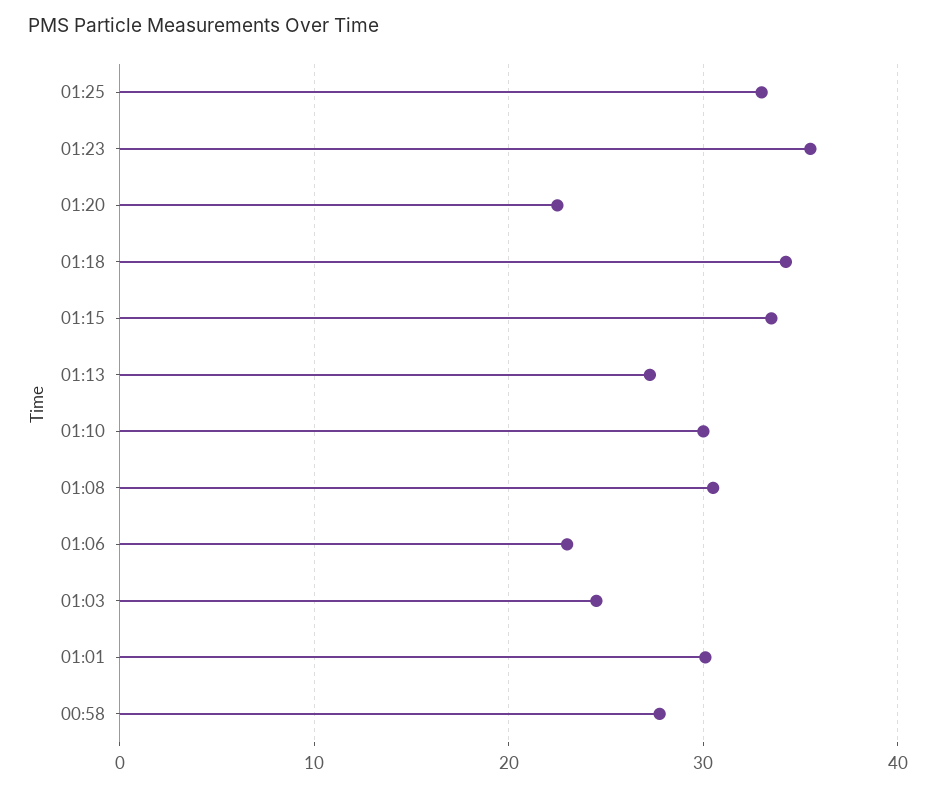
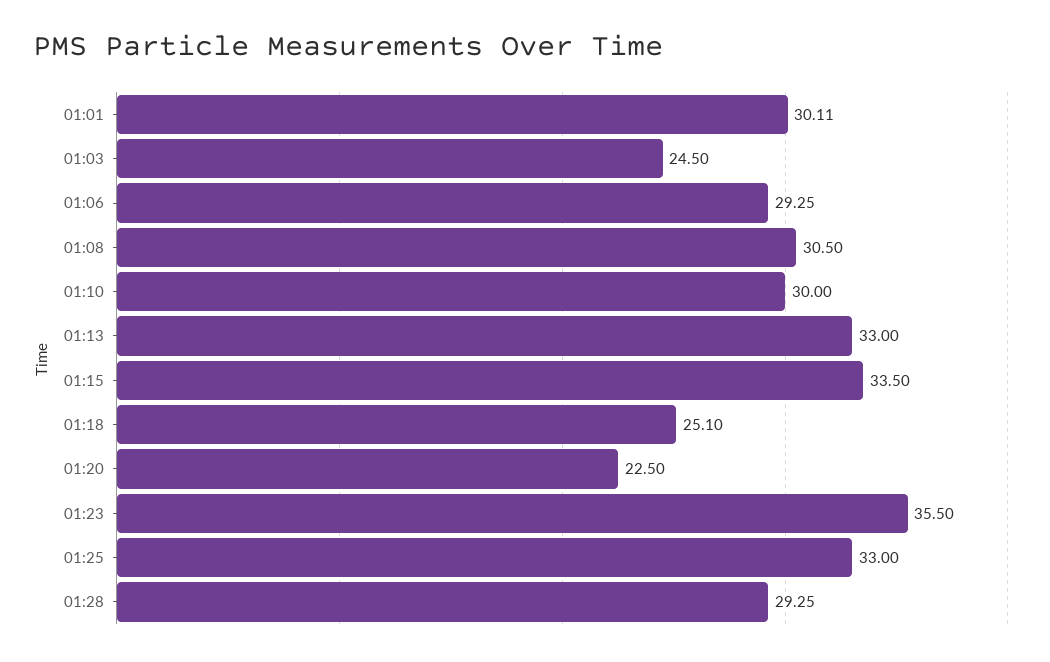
01:18: 34 -> 25.1
01:13: 27 -> 33
01:06: 23 -> 29.25
00:58: 28 -> none
01:28: none -> 29.25

